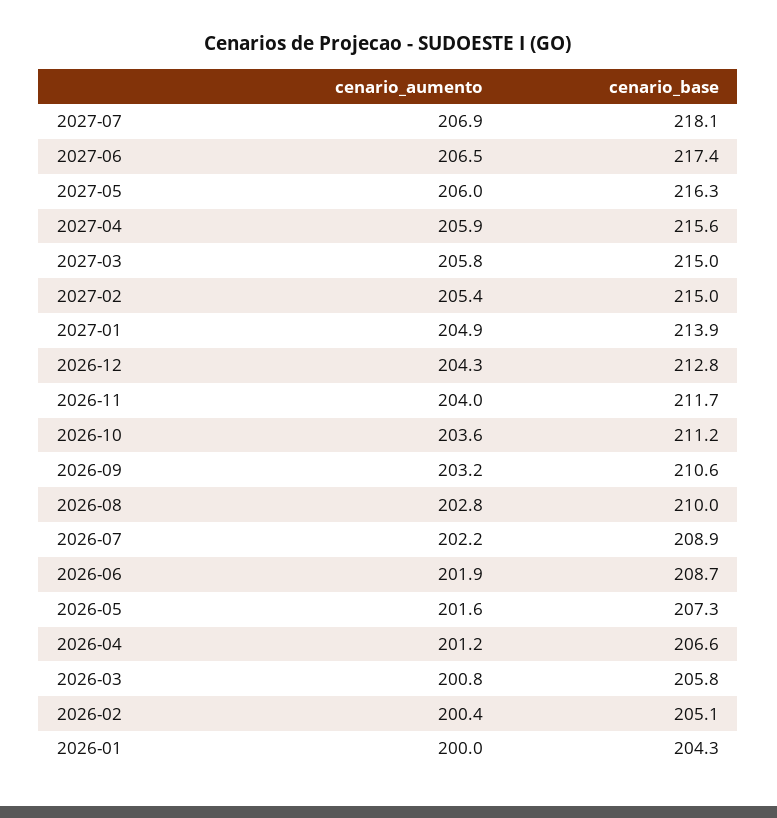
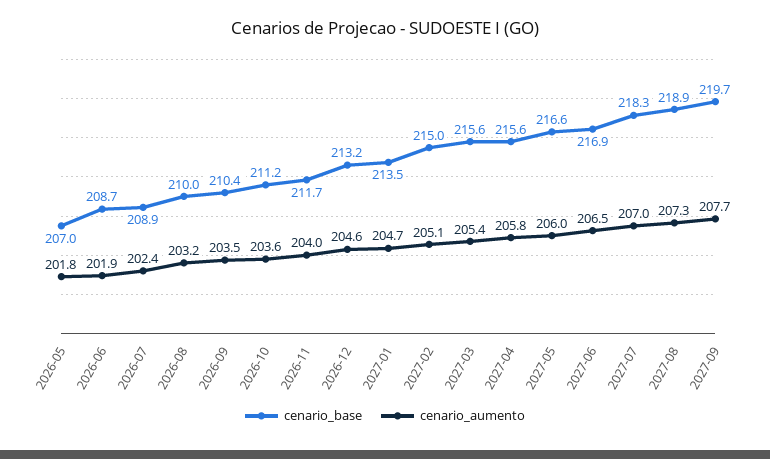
cenario_aumento, 2027-07: 206.9 -> 207
cenario_base, 2027-07: 218.1 -> 218.3
cenario_base, 2027-06: 217.4 -> 216.9
cenario_base, 2027-05: 216.3 -> 216.6
cenario_aumento, 2027-04: 205.9 -> 205.8
cenario_aumento, 2027-03: 205.8 -> 205.4
cenario_base, 2027-03: 215 -> 215.6
cenario_aumento, 2027-02: 205.4 -> 205.1
cenario_aumento, 2027-01: 204.9 -> 204.7
cenario_base, 2027-01: 213.9 -> 213.5
cenario_aumento, 2026-12: 204.3 -> 204.6
cenario_base, 2026-12: 212.8 -> 213.2
cenario_aumento, 2026-09: 203.2 -> 203.5
cenario_base, 2026-09: 210.6 -> 210.4
cenario_aumento, 2026-08: 202.8 -> 203.2
cenario_aumento, 2026-07: 202.2 -> 202.4
cenario_aumento, 2026-05: 201.6 -> 201.8
cenario_base, 2026-05: 207.3 -> 207
cenario_aumento, 2026-04: 201.2 -> none
cenario_base, 2026-04: 206.6 -> none
cenario_aumento, 2026-03: 200.8 -> none
cenario_base, 2026-03: 205.8 -> none
cenario_aumento, 2026-02: 200.4 -> none
cenario_base, 2026-02: 205.1 -> none
cenario_aumento, 2026-01: 200 -> none
cenario_base, 2026-01: 204.3 -> none
cenario_base, 2027-08: none -> 218.9
cenario_aumento, 2027-08: none -> 207.3
cenario_base, 2027-09: none -> 219.7
cenario_aumento, 2027-09: none -> 207.7

